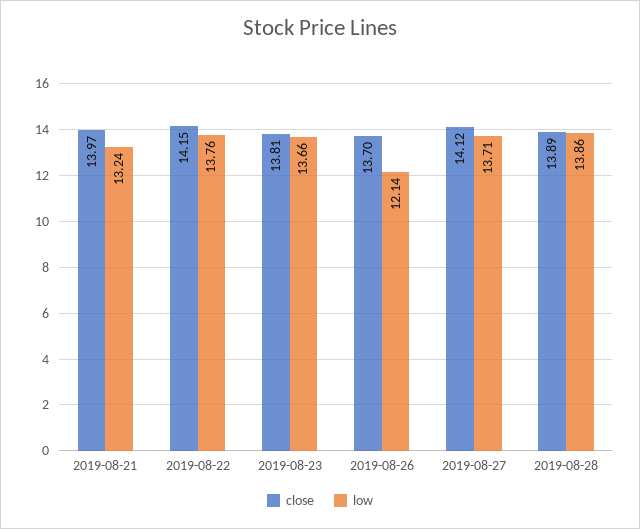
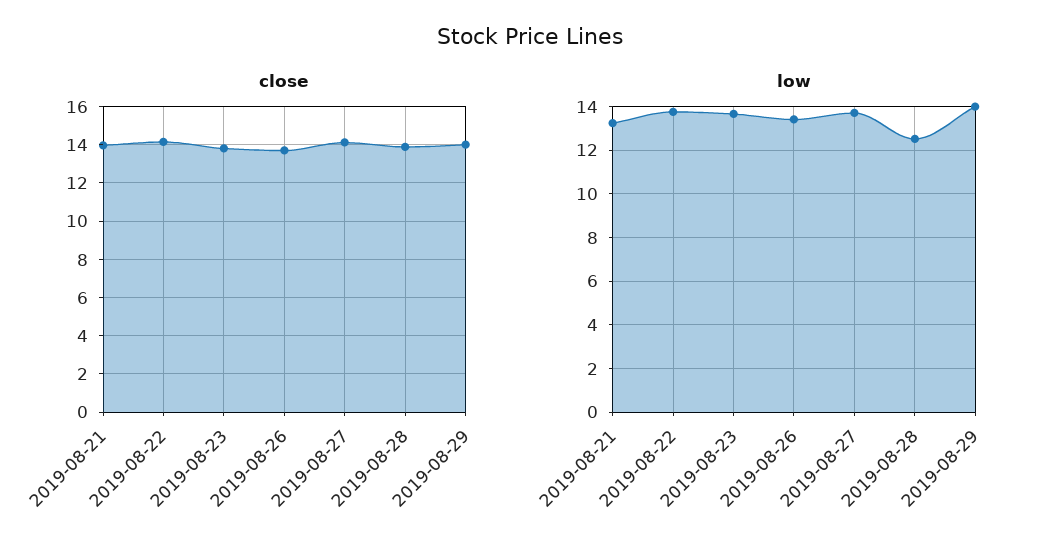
low, 2019-08-26: 12.14 -> 13.5
low, 2019-08-28: 13.86 -> 12.5
close, 2019-08-29: none -> 14
low, 2019-08-29: none -> 14

